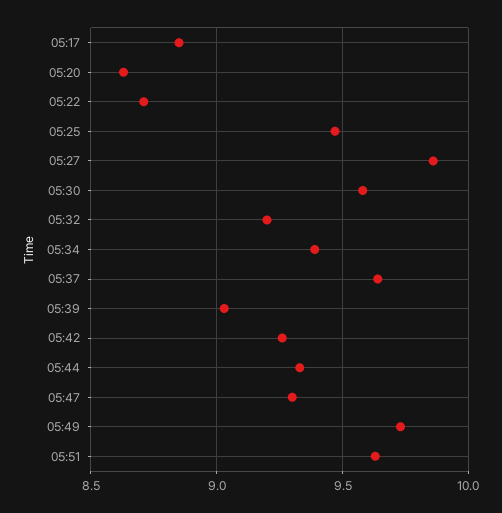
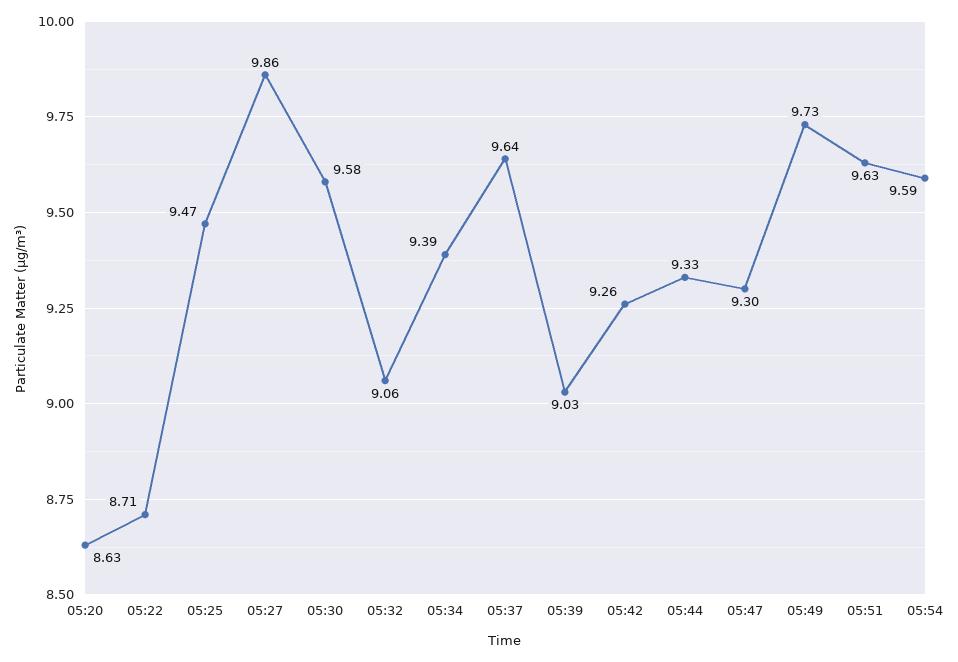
05:17: 8.85 -> none
05:32: 9.2 -> 9.06
05:54: none -> 9.59

